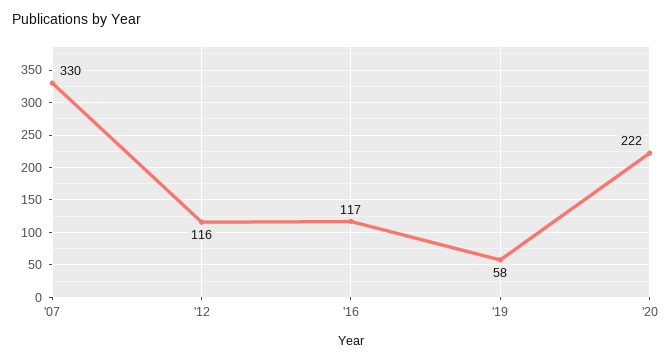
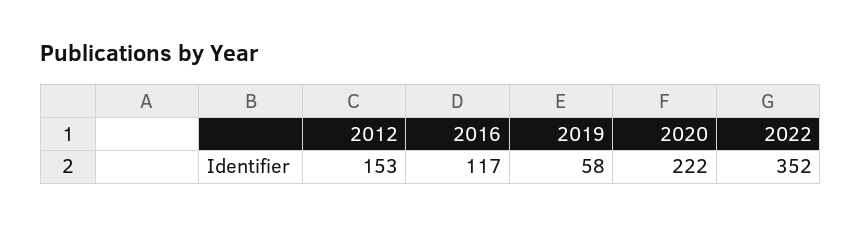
'07: 330 -> none
'12: 116 -> 153
2022: none -> 352

